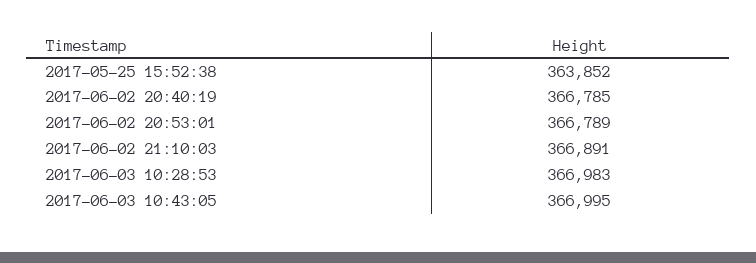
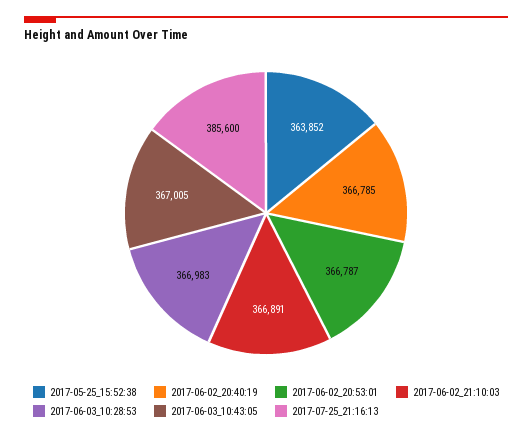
2017-06-02 20:53:01: 366789 -> 366787
2017-06-03 10:43:05: 366995 -> 367005
2017-07-25_21:16:13: none -> 385600

